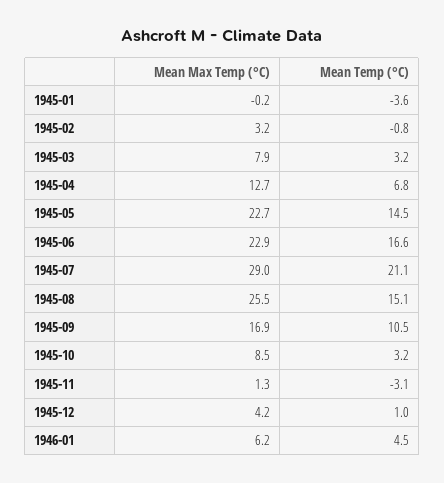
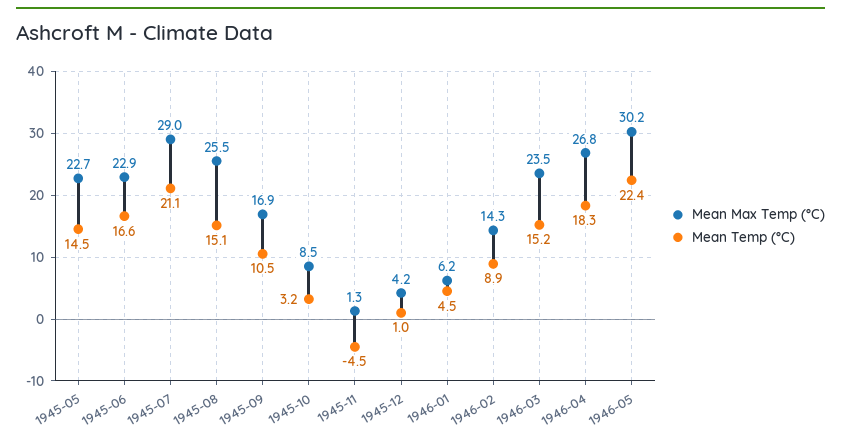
Mean Max Temp (°C), 1945-01: -0.2 -> none
Mean Temp (°C), 1945-01: -3.6 -> none
Mean Max Temp (°C), 1945-02: 3.2 -> none
Mean Temp (°C), 1945-02: -0.8 -> none
Mean Max Temp (°C), 1945-03: 7.9 -> none
Mean Temp (°C), 1945-03: 3.2 -> none
Mean Max Temp (°C), 1945-04: 12.7 -> none
Mean Temp (°C), 1945-04: 6.8 -> none
Mean Temp (°C), 1945-11: -3.1 -> -4.5
Mean Max Temp (°C), 1946-02: none -> 14.3
Mean Temp (°C), 1946-02: none -> 8.9
Mean Max Temp (°C), 1946-03: none -> 23.5
Mean Temp (°C), 1946-03: none -> 15.2
Mean Max Temp (°C), 1946-04: none -> 26.8
Mean Temp (°C), 1946-04: none -> 18.3
Mean Max Temp (°C), 1946-05: none -> 30.2
Mean Temp (°C), 1946-05: none -> 22.4

